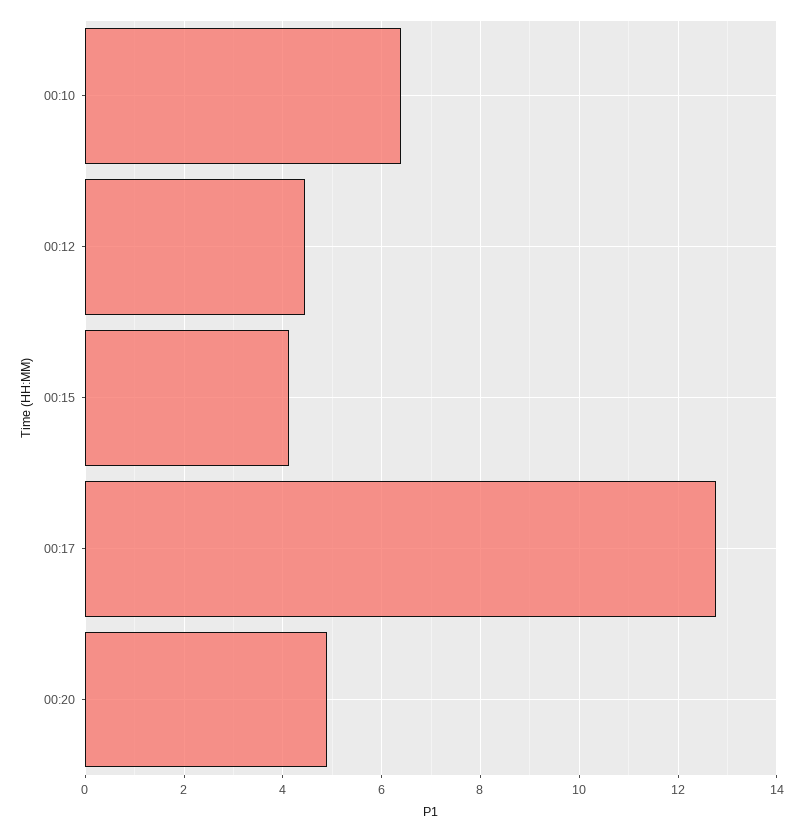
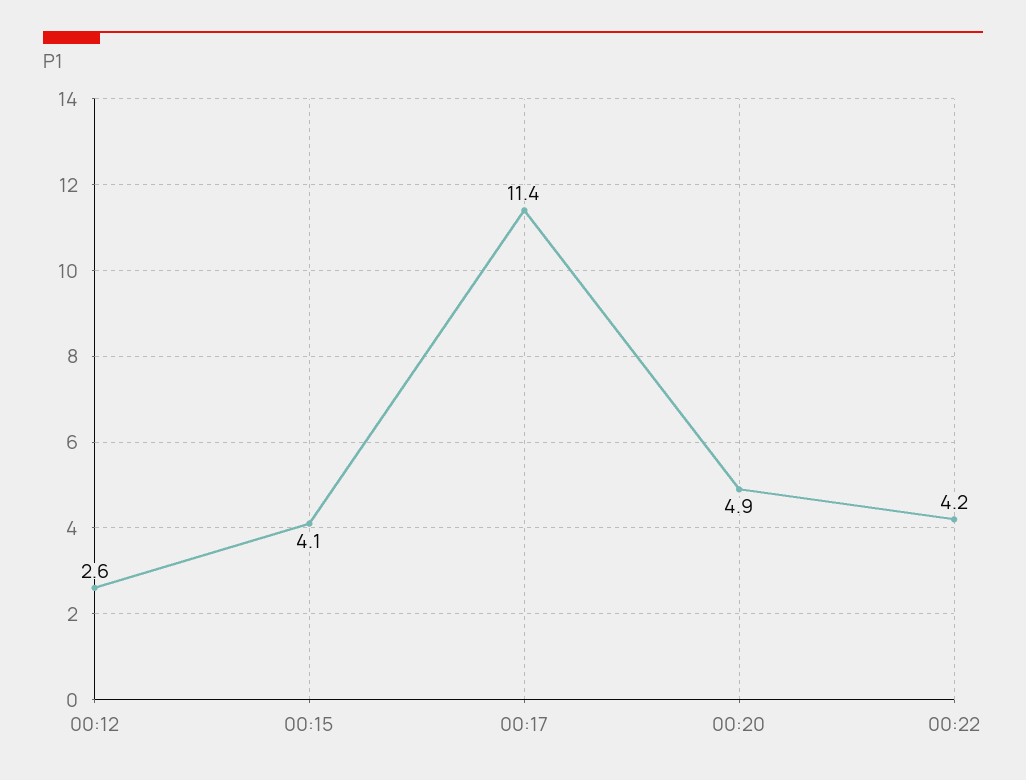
00:10: 6.4 -> none
00:12: 4.4 -> 2.6
00:17: 12.8 -> 11.4
00:22: none -> 4.2

